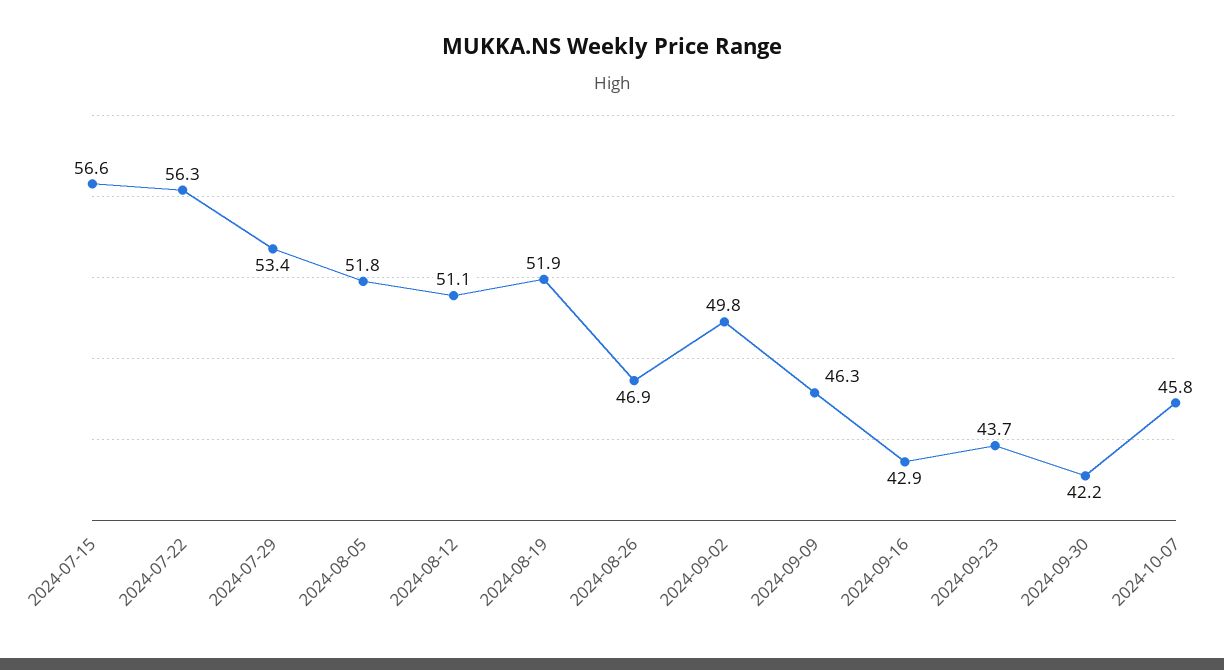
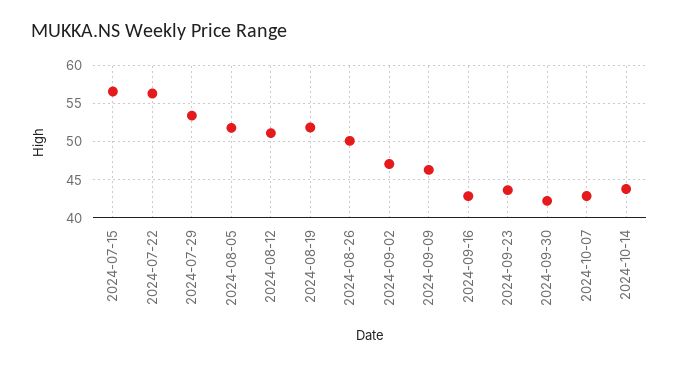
2024-08-26: 46.9 -> 50
2024-09-02: 49.8 -> 47
2024-10-07: 45.8 -> 43
2024-10-14: none -> 44

